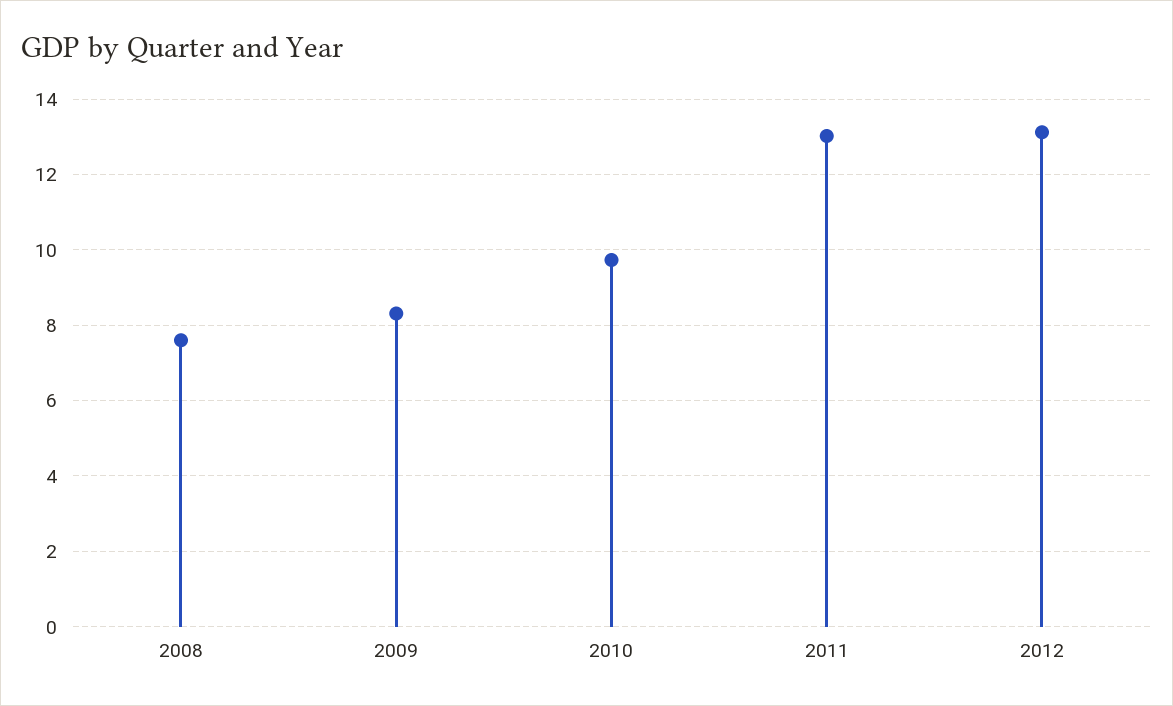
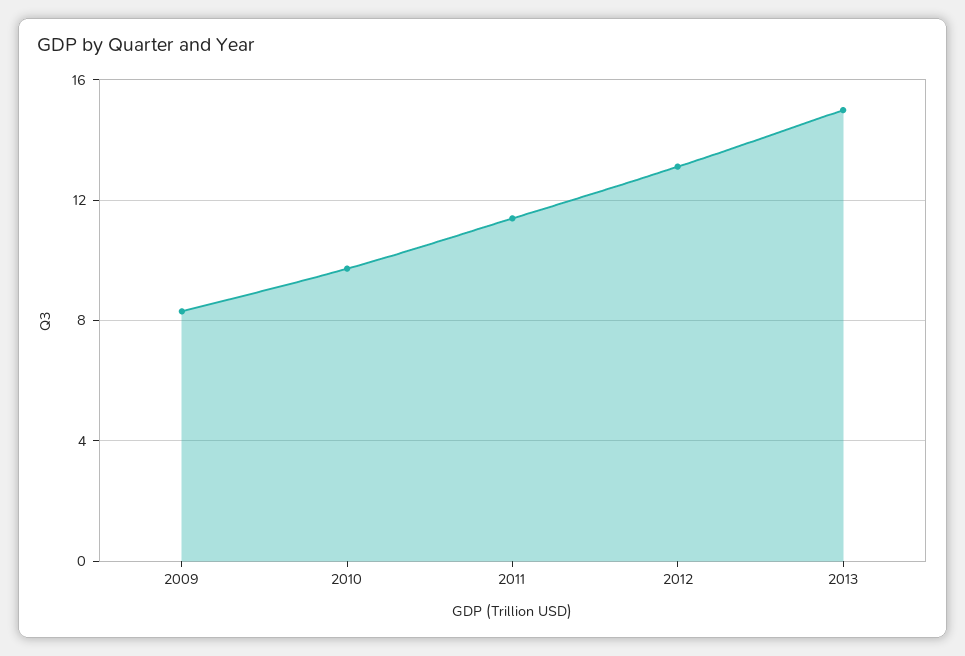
2008: 7.6 -> none
2011: 13 -> 11.5
2013: none -> 15

